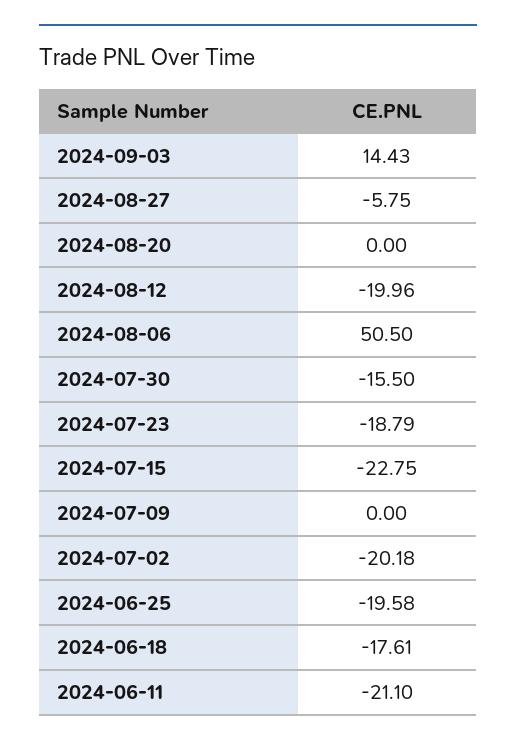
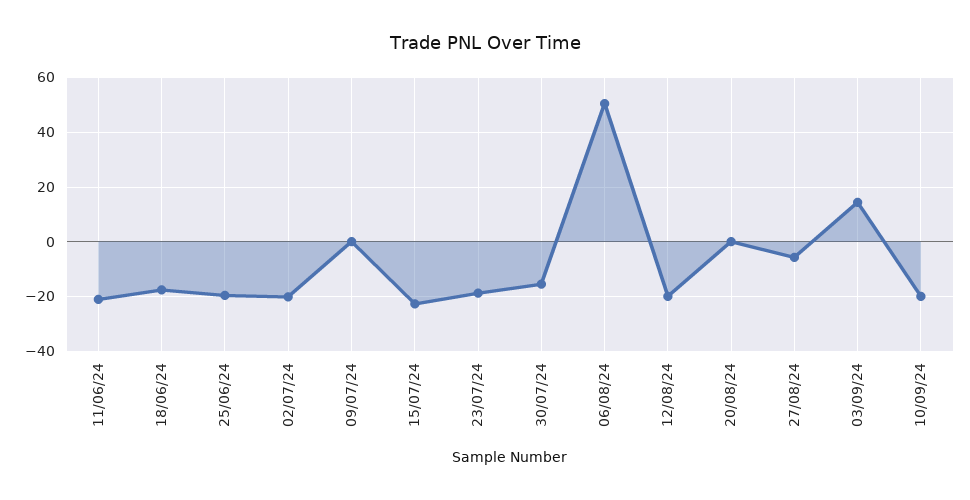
10/09/24: none -> -20

